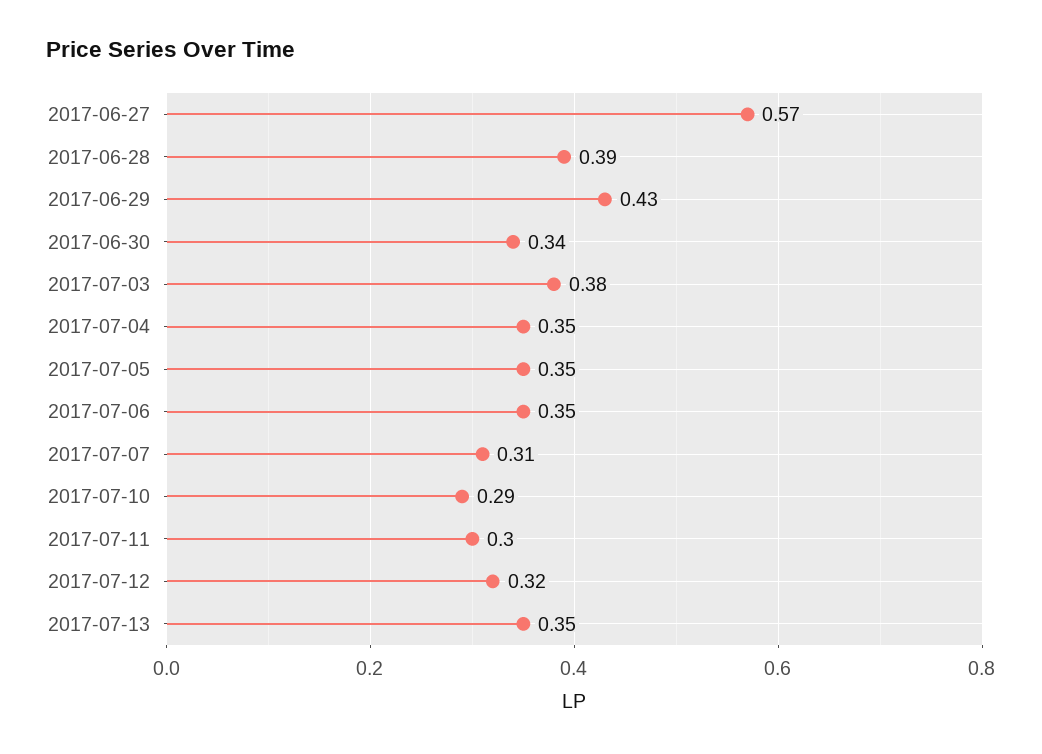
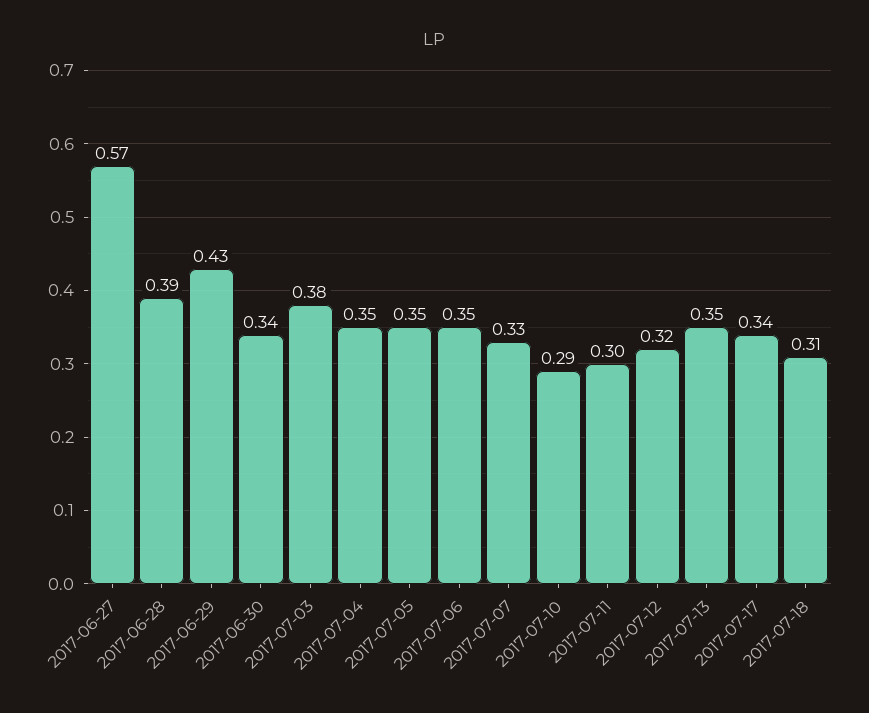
2017-07-07: 0.31 -> 0.33
2017-07-17: none -> 0.34
2017-07-18: none -> 0.31

